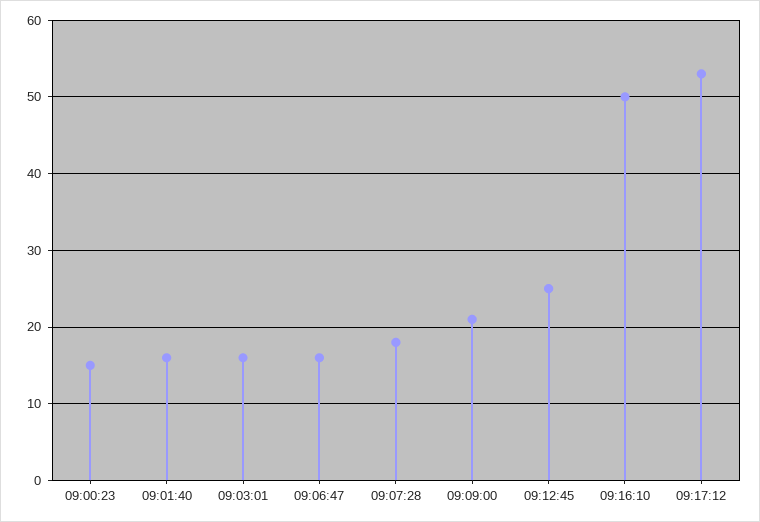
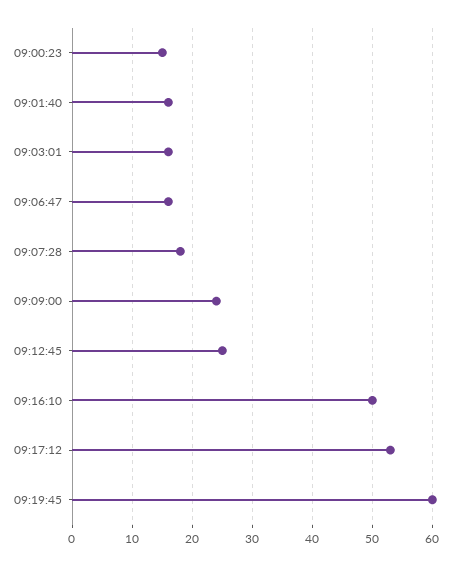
09:09:00: 21 -> 24
09:19:45: none -> 60

